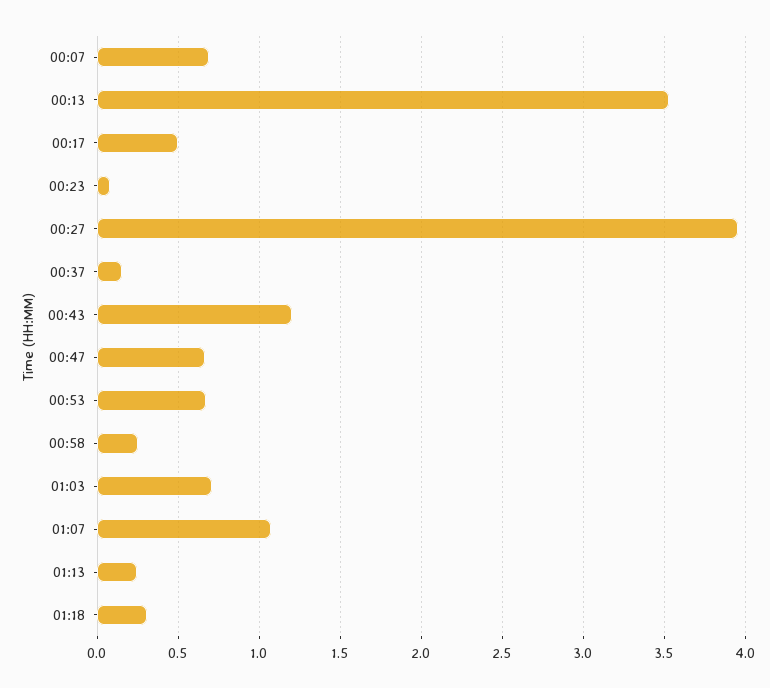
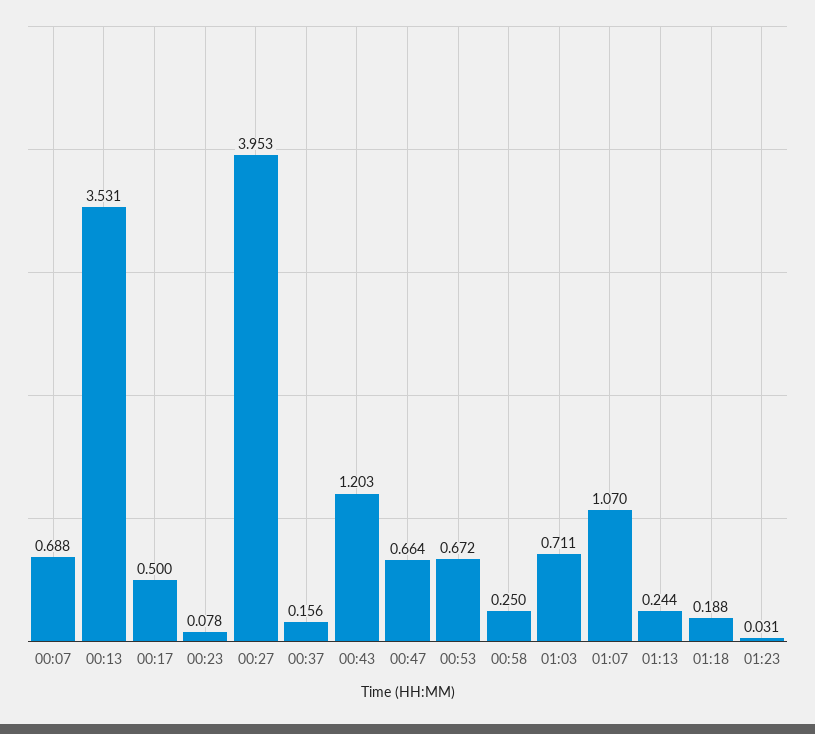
01:18: 0.3 -> 0.188
01:23: none -> 0.031

